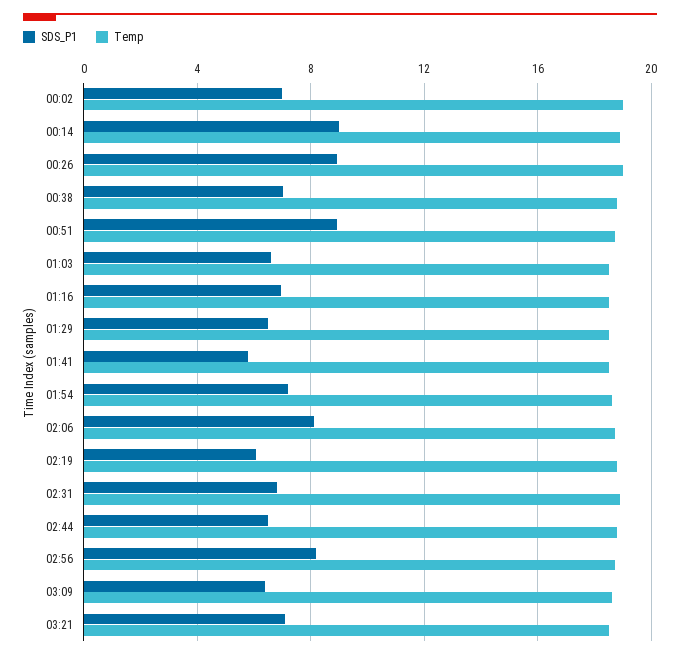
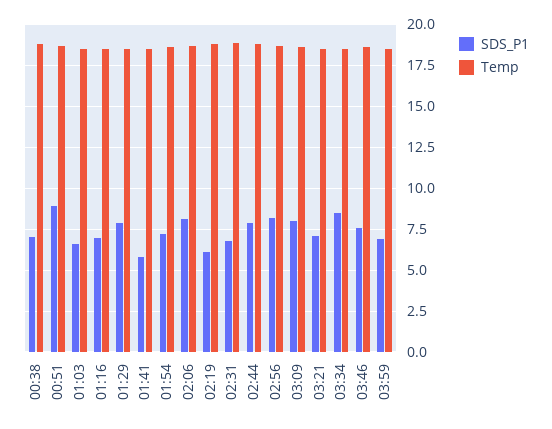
SDS_P1, 00:02: 7 -> none
Temp, 00:02: 19 -> none
SDS_P1, 00:14: 9 -> none
Temp, 00:14: 19 -> none
SDS_P1, 00:26: 9 -> none
Temp, 00:26: 19 -> none
SDS_P1, 01:29: 6.5 -> 8
SDS_P1, 02:44: 6.5 -> 8
SDS_P1, 03:09: 6.5 -> 8
SDS_P1, 03:34: none -> 8.5
Temp, 03:34: none -> 18.5
SDS_P1, 03:46: none -> 7.5
Temp, 03:46: none -> 18.5
SDS_P1, 03:59: none -> 7
Temp, 03:59: none -> 18.5

